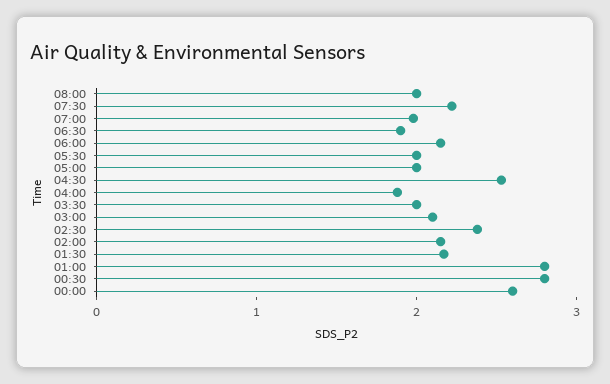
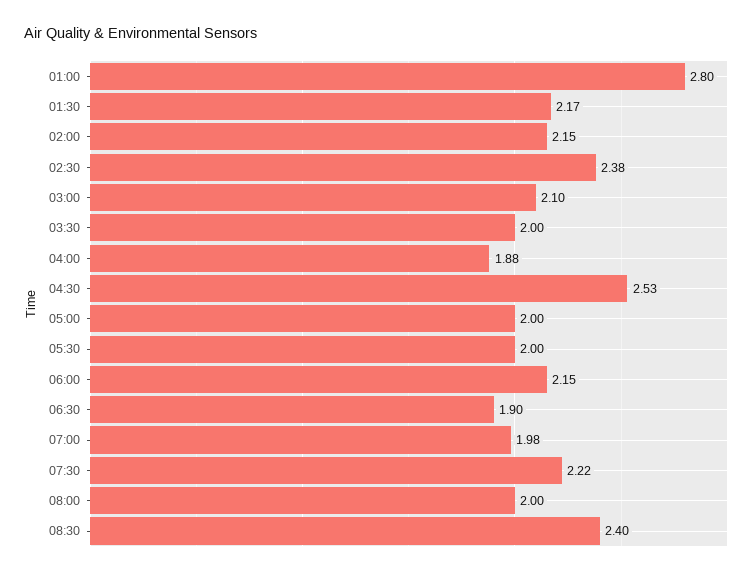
00:30: 2.8 -> none
00:00: 2.6 -> none
08:30: none -> 2.4

